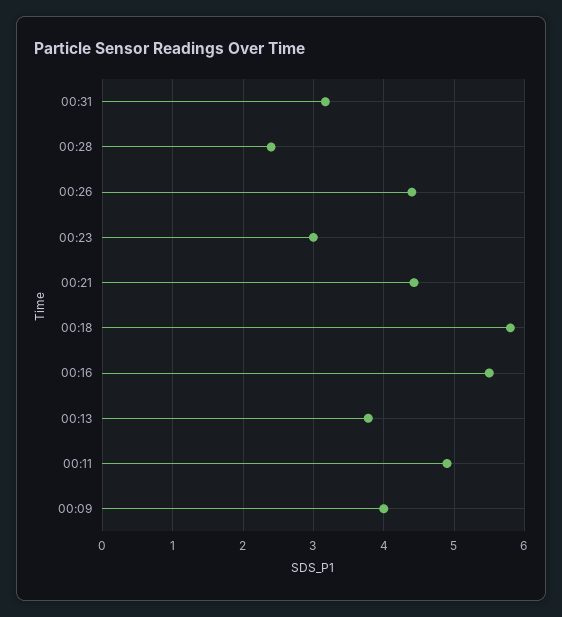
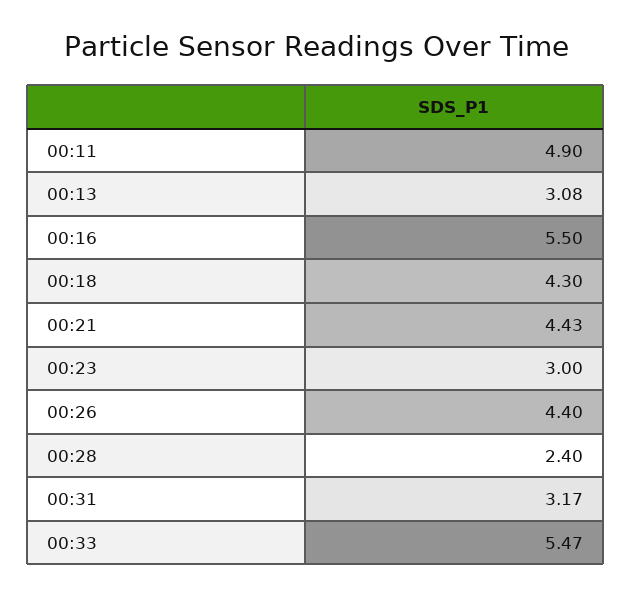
00:18: 5.8 -> 4.3
00:13: 3.8 -> 3.08
00:09: 4 -> none
00:33: none -> 5.47

